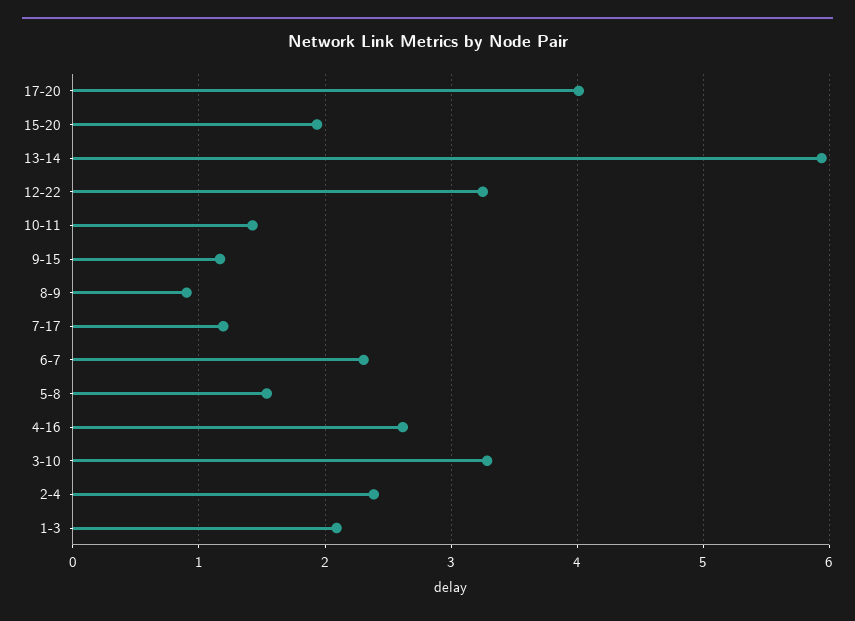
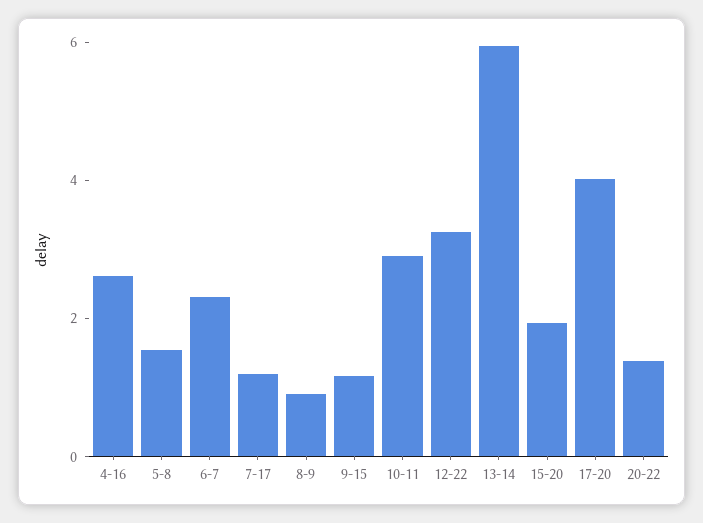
10-11: 1.4 -> 3
3-10: 3.3 -> none
2-4: 2.4 -> none
1-3: 2.1 -> none
20-22: none -> 1.5

